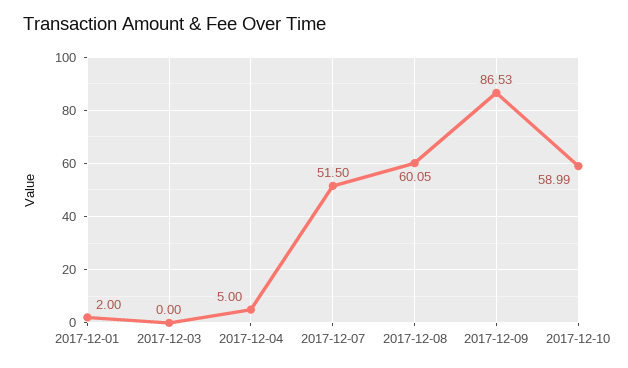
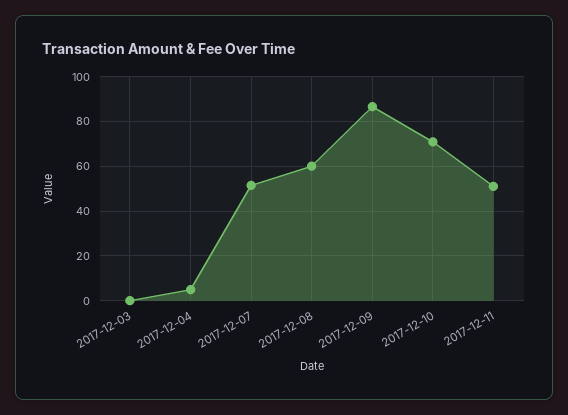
2017-12-01: 2 -> none
2017-12-10: 58.99 -> 70
2017-12-11: none -> 50

